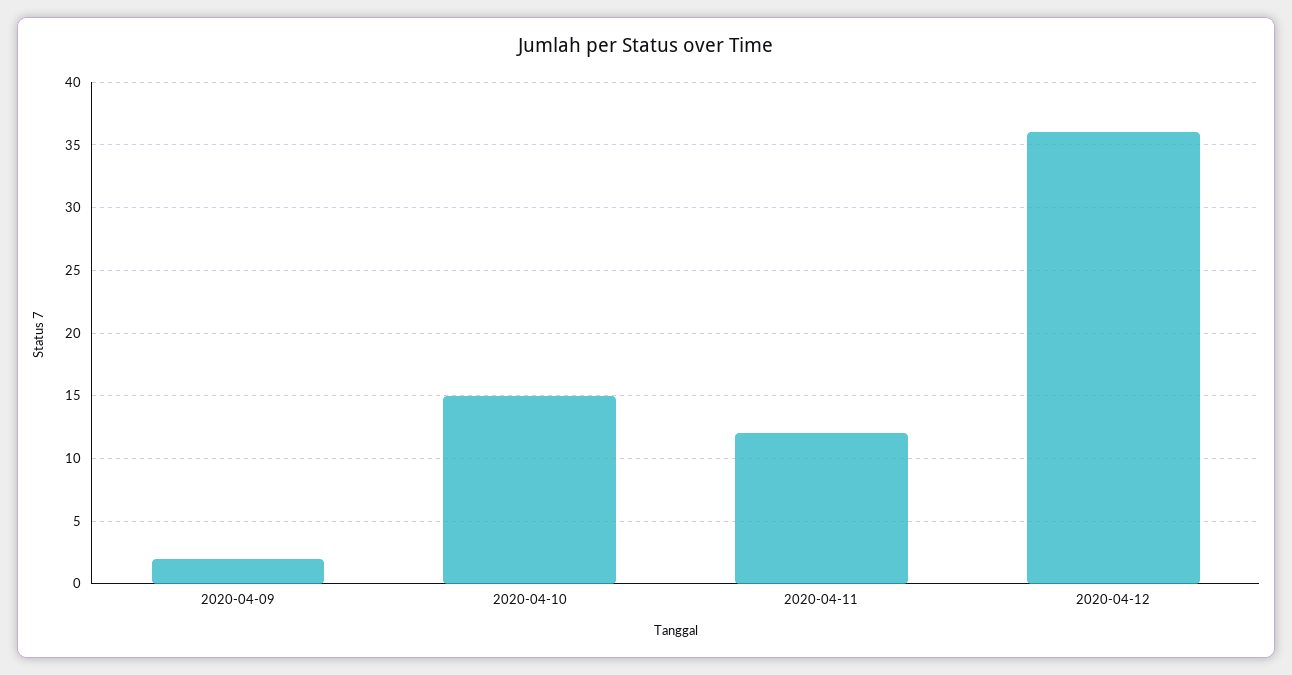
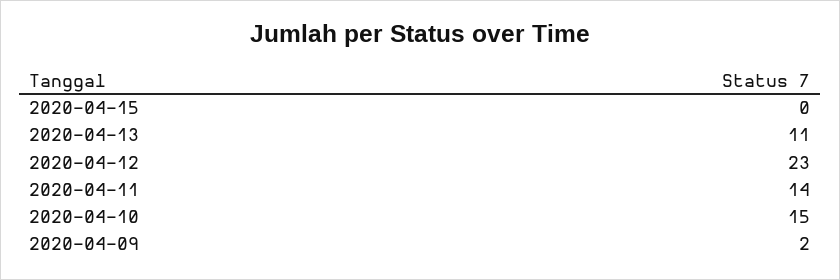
2020-04-11: 12 -> 14
2020-04-12: 36 -> 23
2020-04-15: none -> 0
2020-04-13: none -> 11

